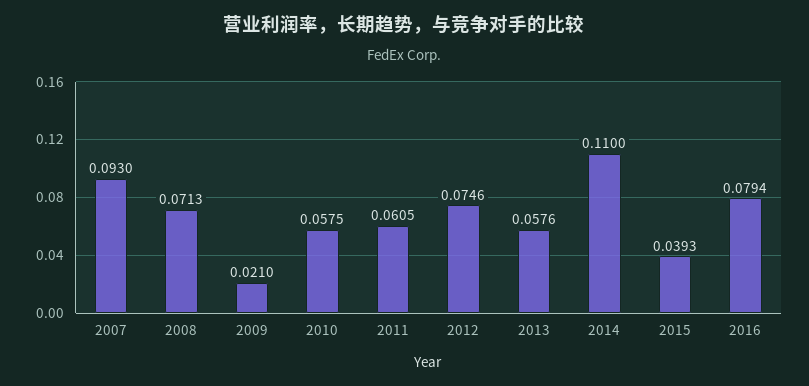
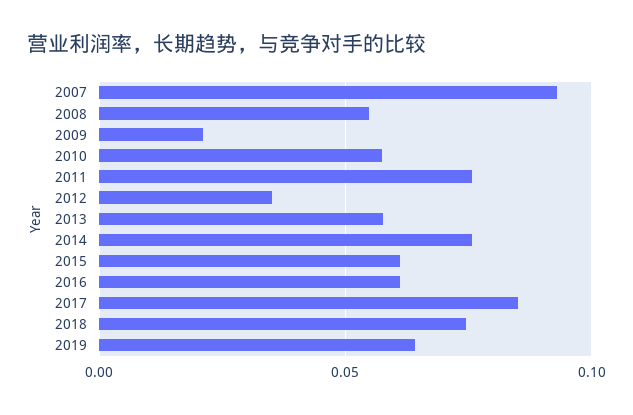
2008: 0.0713 -> 0.055
2011: 0.0605 -> 0.075
2012: 0.0746 -> 0.035
2014: 0.11 -> 0.075
2015: 0.0393 -> 0.06
2016: 0.0794 -> 0.06
2017: none -> 0.085
2018: none -> 0.075
2019: none -> 0.065

